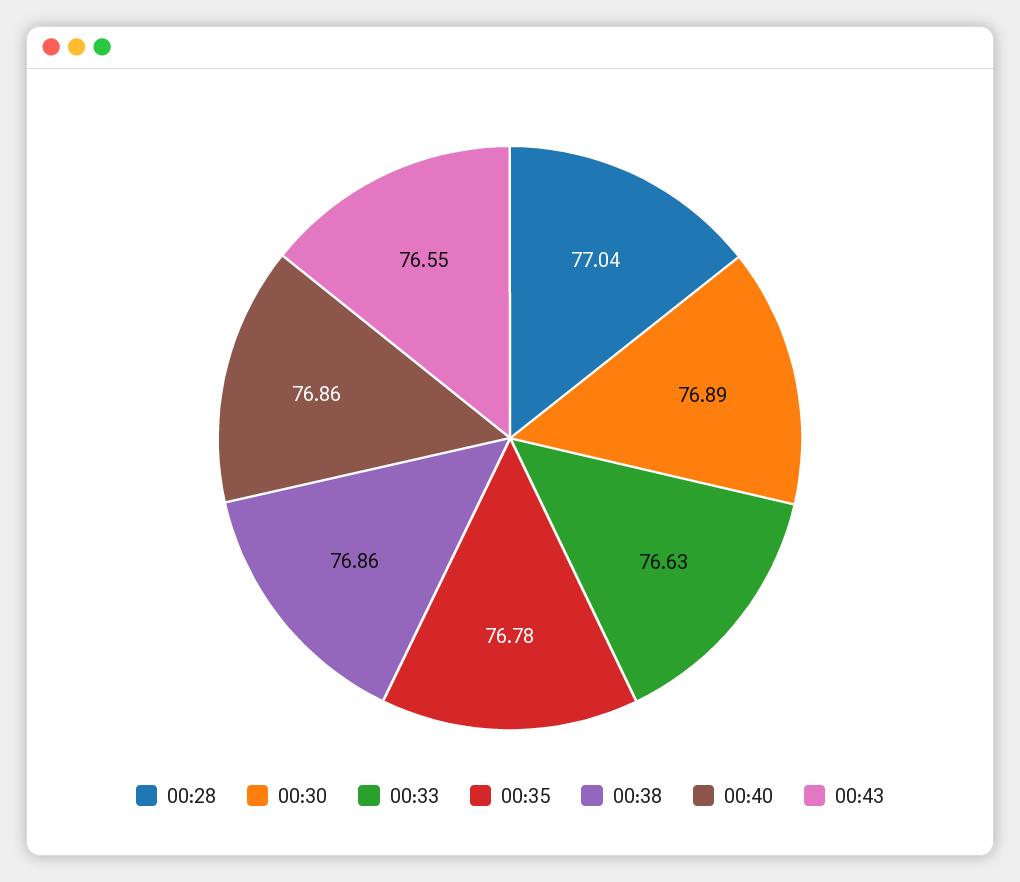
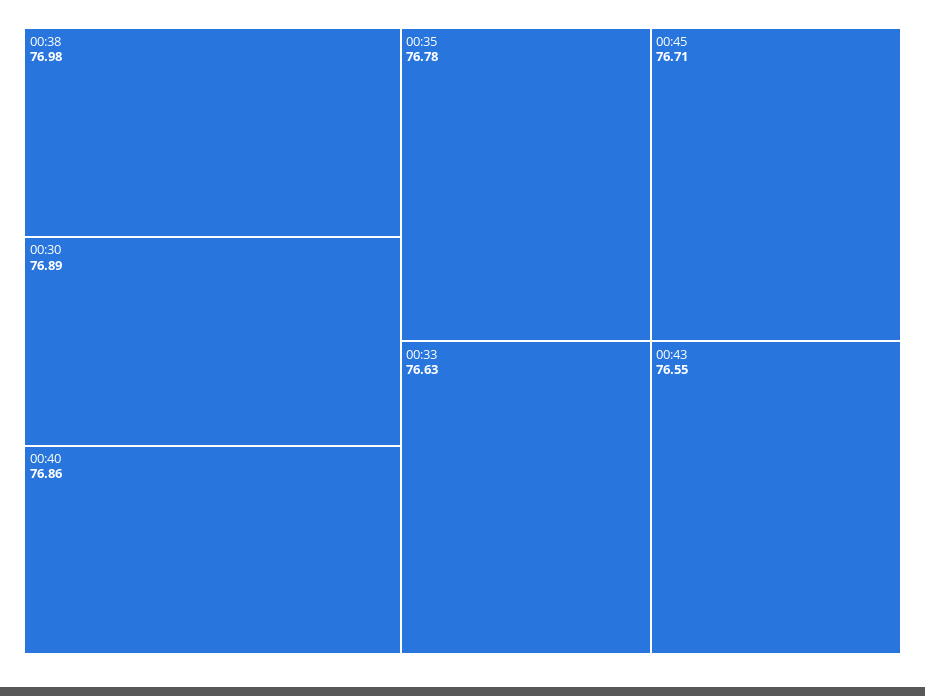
00:28: 77.04 -> none
00:38: 76.86 -> 76.98
00:45: none -> 76.71

